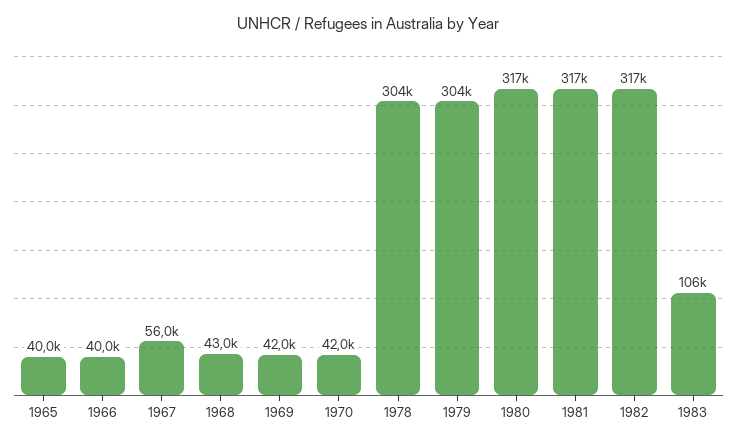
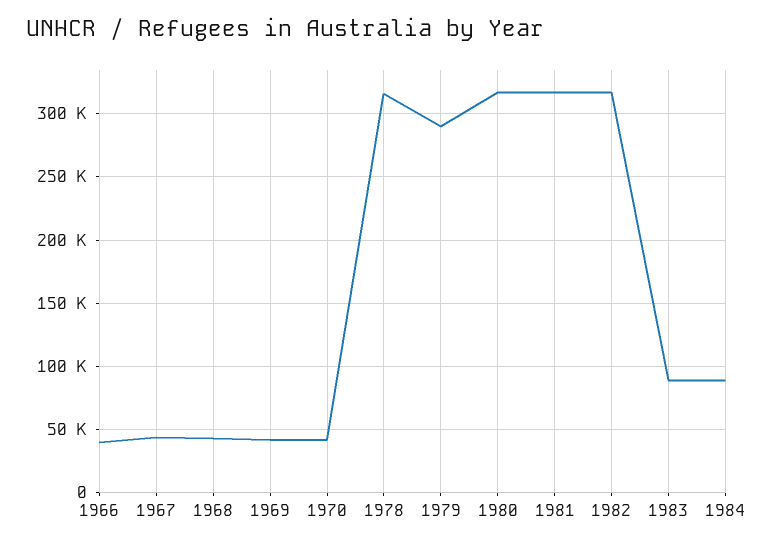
1965: 40000 -> none
1967: 56000 -> 45000
1978: 304000 -> 315000
1979: 304000 -> 290000
1983: 106000 -> 90000
1984: none -> 90000

